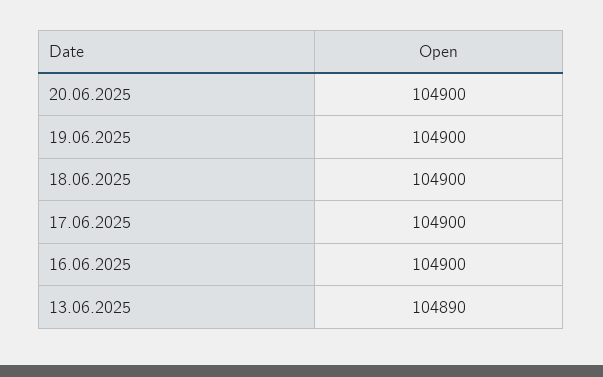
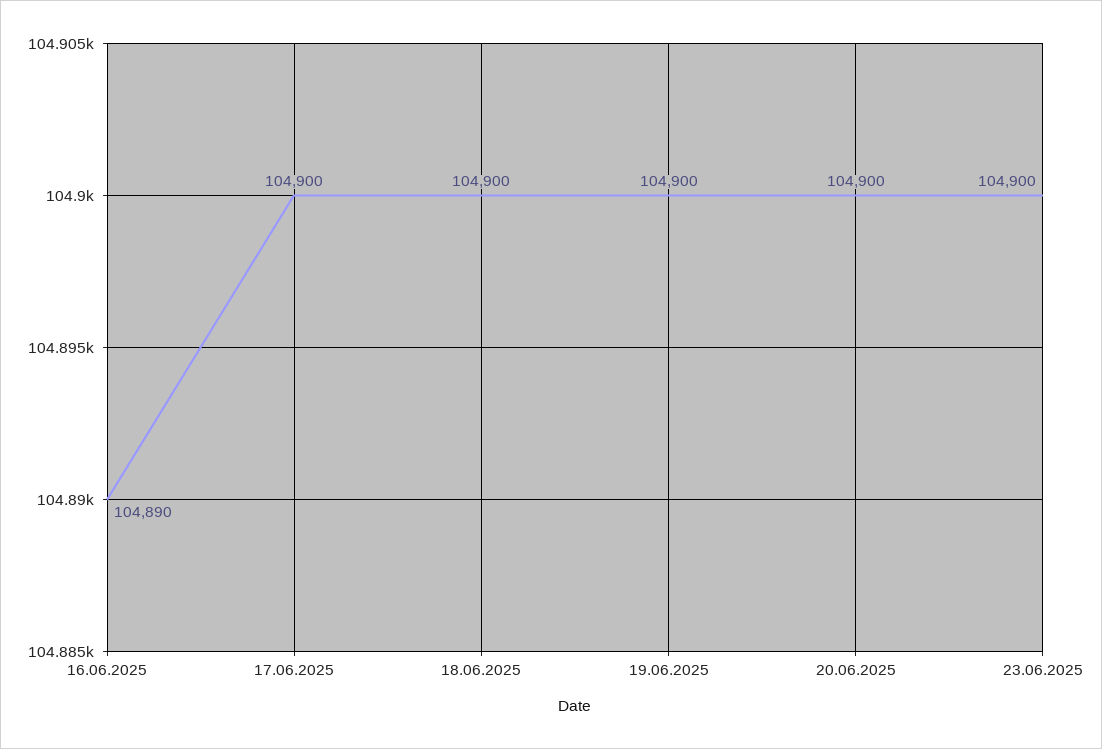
16.06.2025: 104900 -> 104890
13.06.2025: 104890 -> none
23.06.2025: none -> 104900

